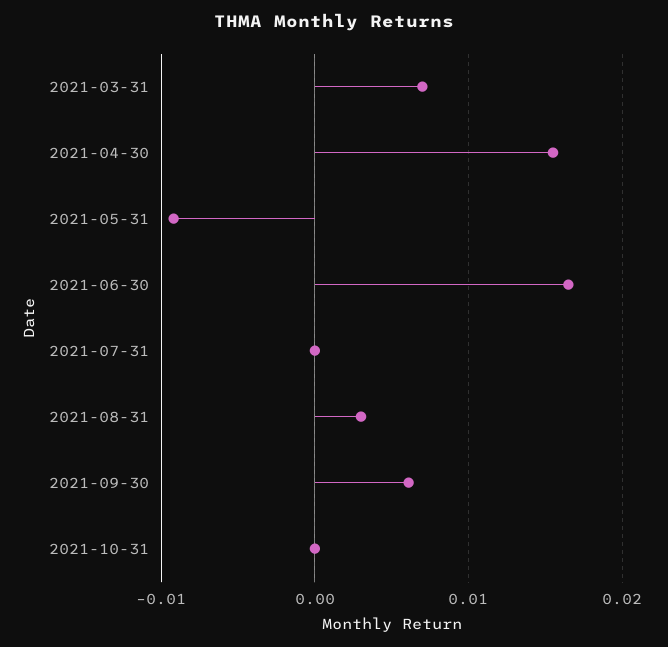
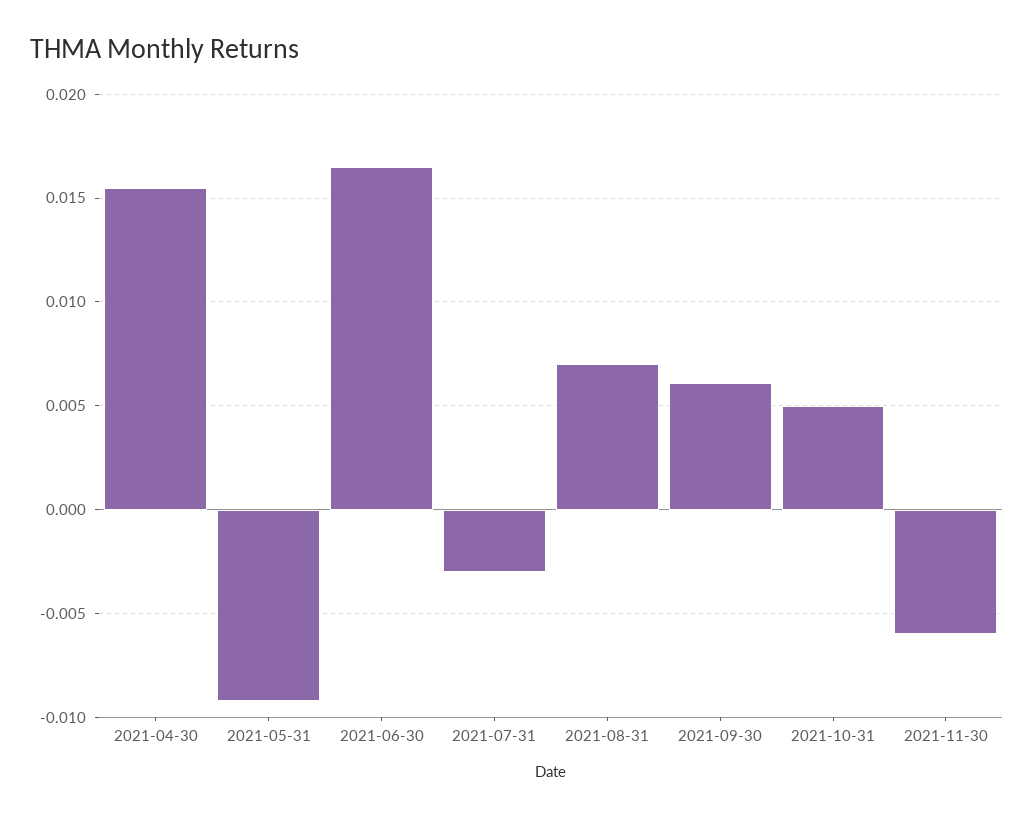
2021-03-31: 0.007 -> none
2021-07-31: 0 -> -0.003
2021-08-31: 0.003 -> 0.007
2021-10-31: 0 -> 0.005
2021-11-30: none -> -0.006

